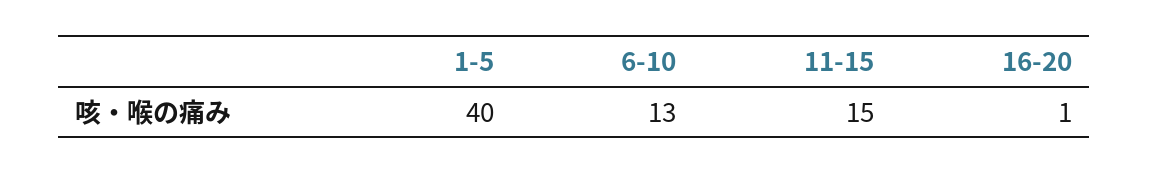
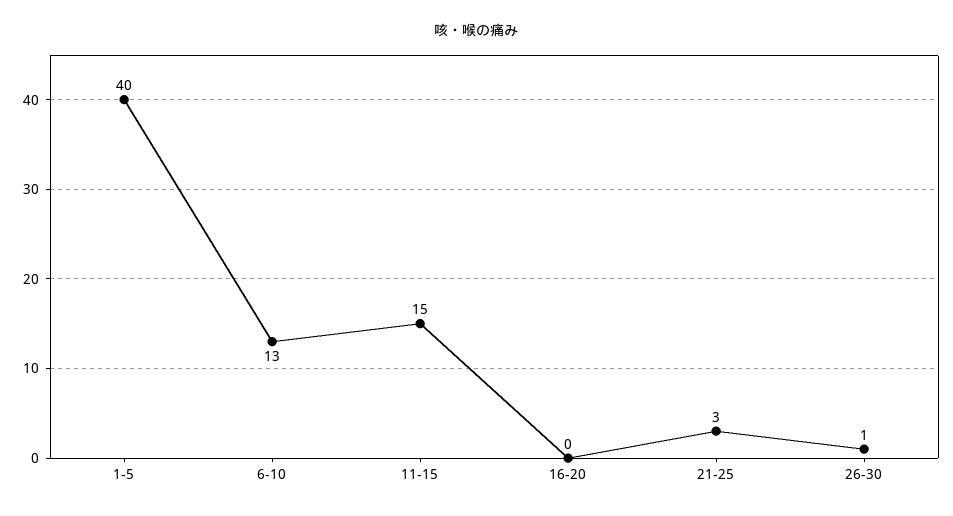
16-20: 1 -> 0
21-25: none -> 3
26-30: none -> 1

